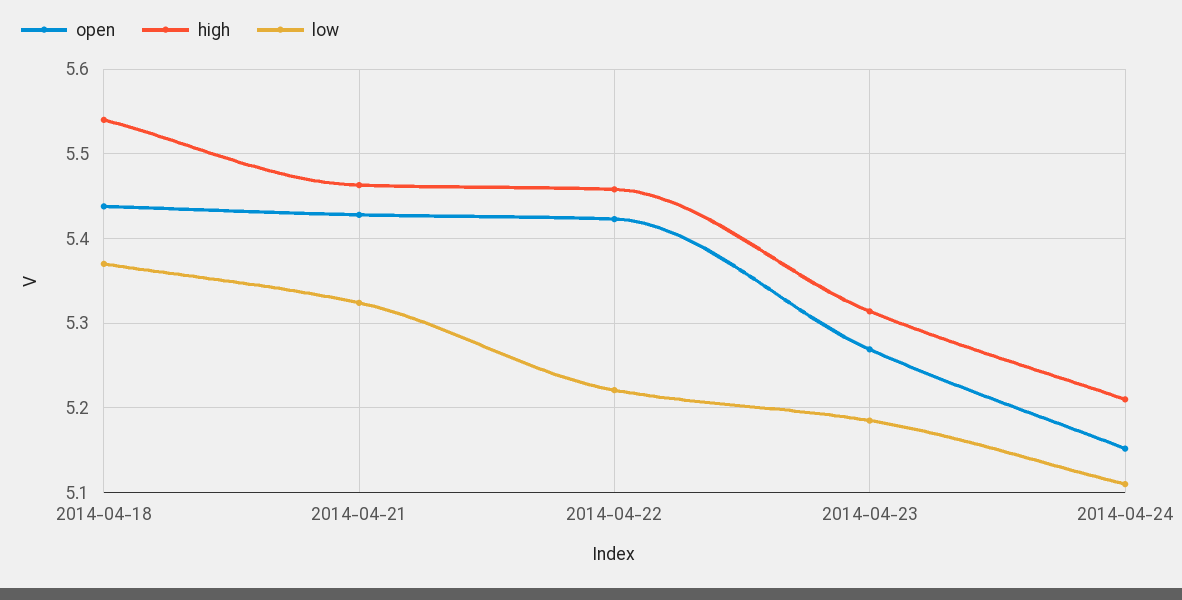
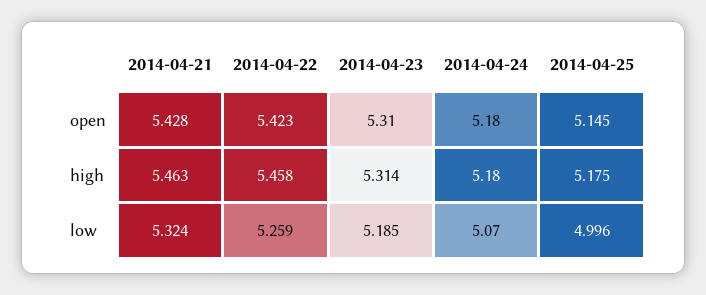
open, 2014-04-18: 5.44 -> none
high, 2014-04-18: 5.54 -> none
low, 2014-04-18: 5.37 -> none
low, 2014-04-22: 5.22 -> 5.259
open, 2014-04-23: 5.27 -> 5.31
open, 2014-04-24: 5.15 -> 5.18
high, 2014-04-24: 5.21 -> 5.18
low, 2014-04-24: 5.11 -> 5.07
open, 2014-04-25: none -> 5.145
high, 2014-04-25: none -> 5.175
low, 2014-04-25: none -> 4.996

